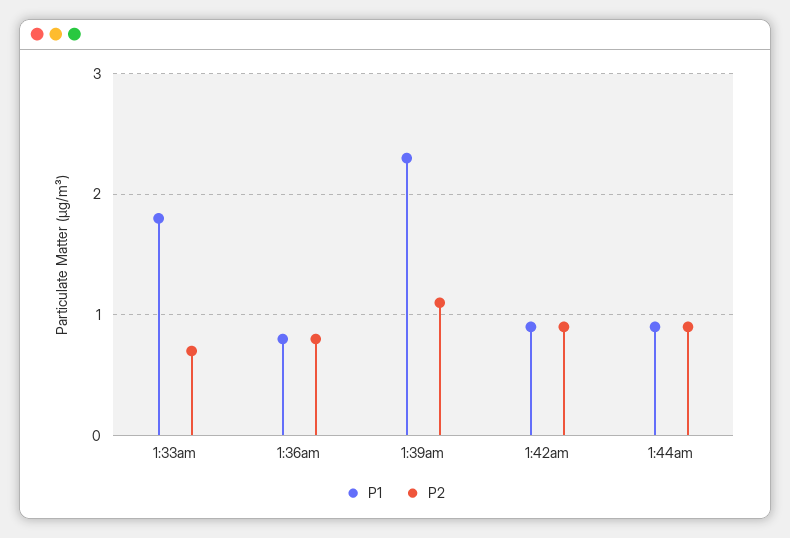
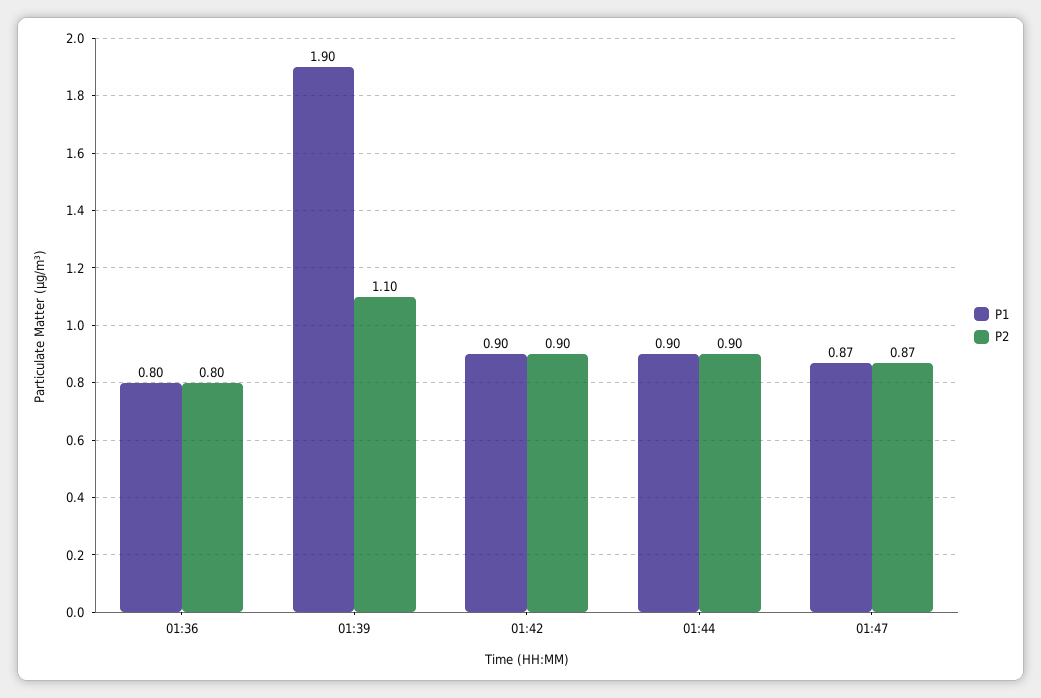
P1, 1:33am: 1.8 -> none
P2, 1:33am: 0.7 -> none
P1, 1:39am: 2.3 -> 1.9
P1, 01:47: none -> 0.87
P2, 01:47: none -> 0.87

